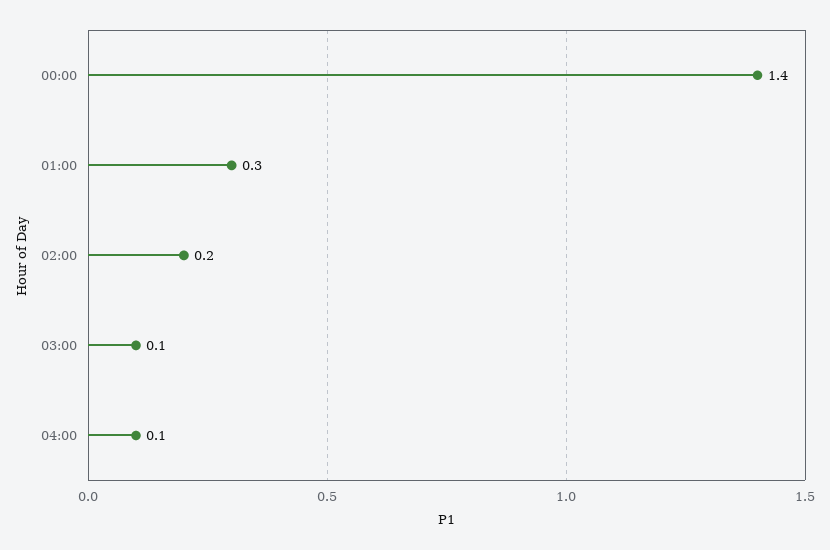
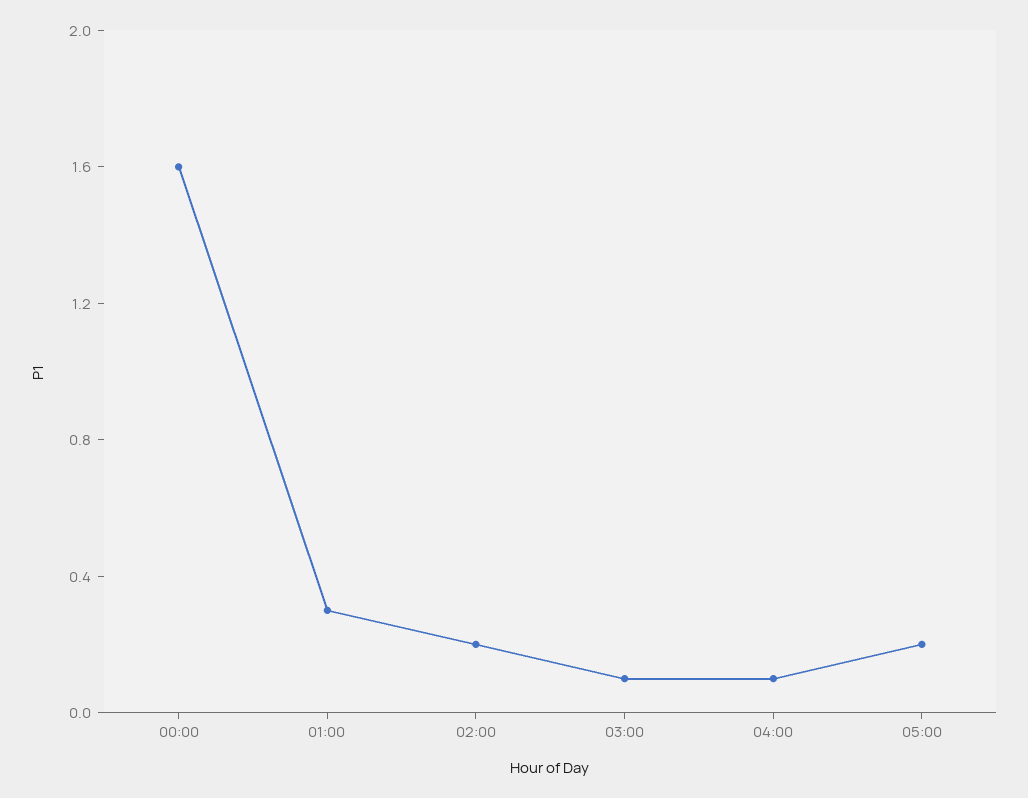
00:00: 1.4 -> 1.6
05:00: none -> 0.2

